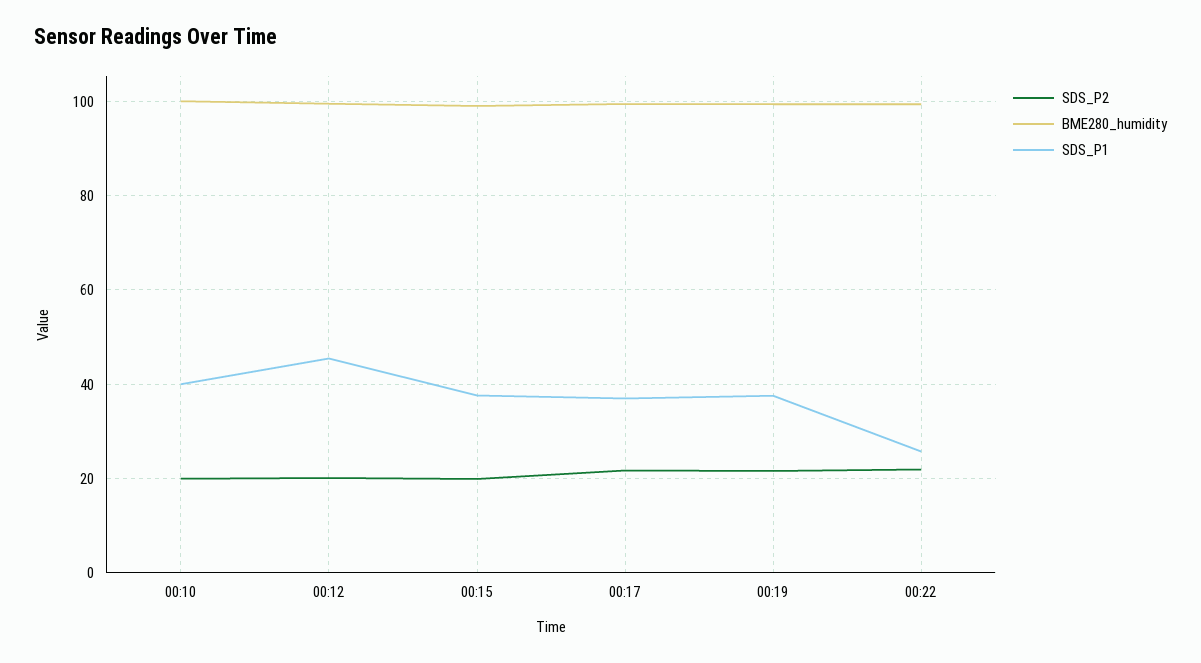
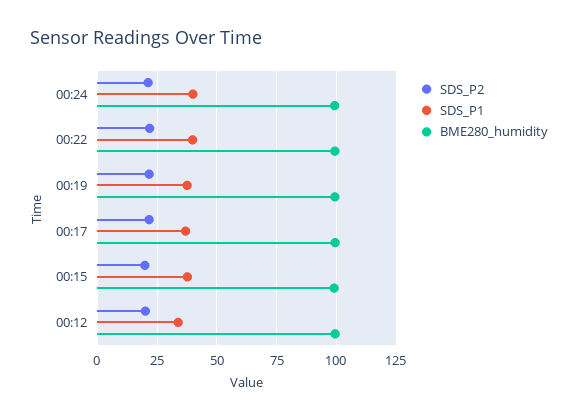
SDS_P2, 00:10: 20 -> none
BME280_humidity, 00:10: 100 -> none
SDS_P1, 00:10: 40 -> none
SDS_P1, 00:12: 46 -> 35
SDS_P1, 00:22: 26 -> 40
SDS_P2, 00:24: none -> 20
SDS_P1, 00:24: none -> 40
BME280_humidity, 00:24: none -> 100

